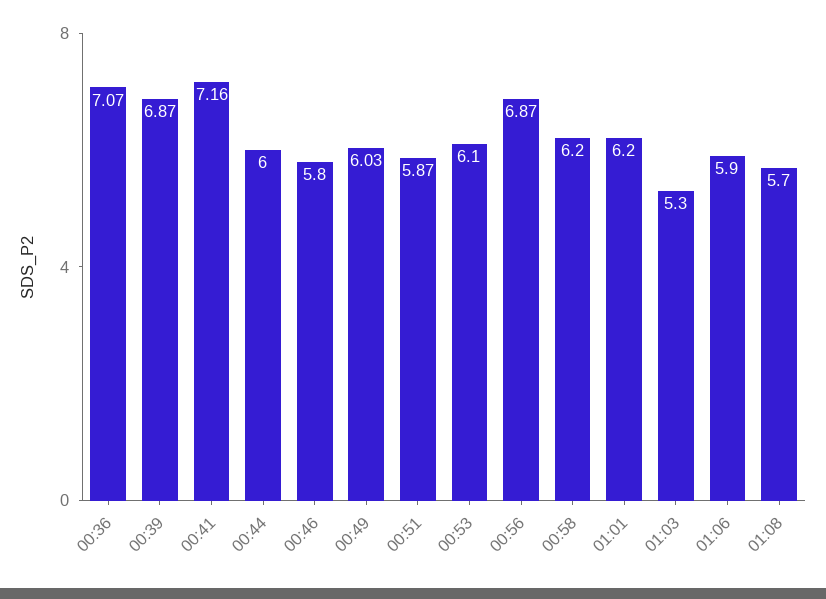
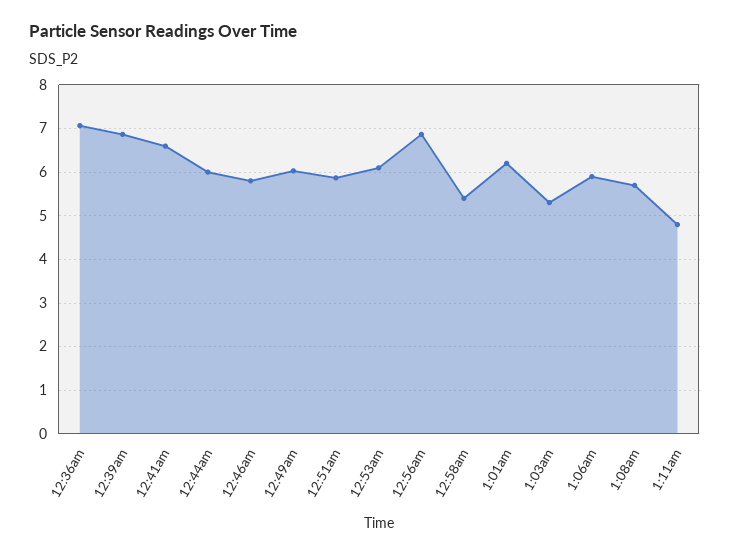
00:41: 7.16 -> 6.6
00:58: 6.2 -> 5.4
1:11am: none -> 4.8

